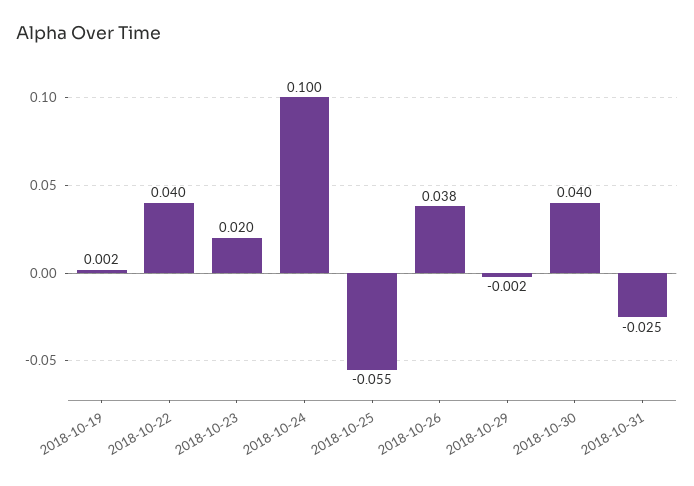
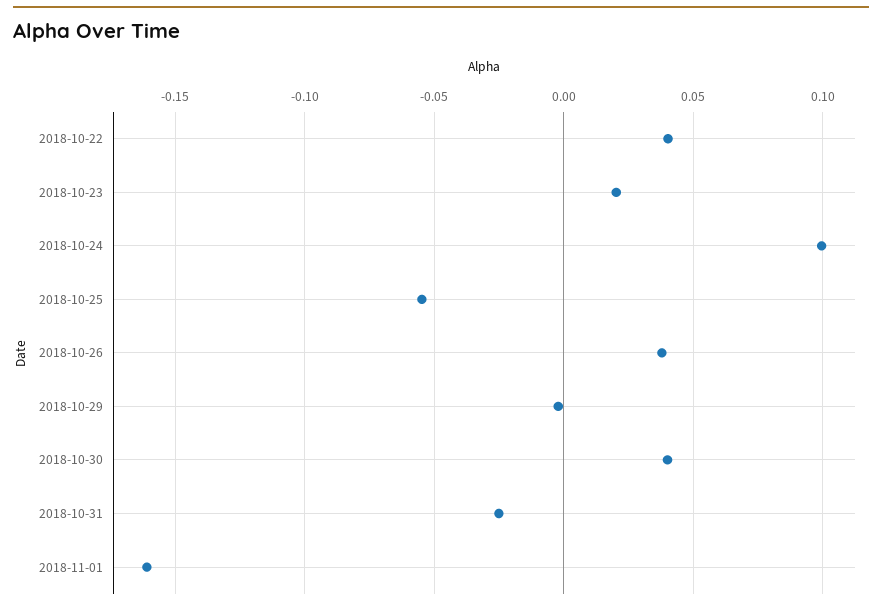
2018-10-19: 0.002 -> none
2018-11-01: none -> -0.16

